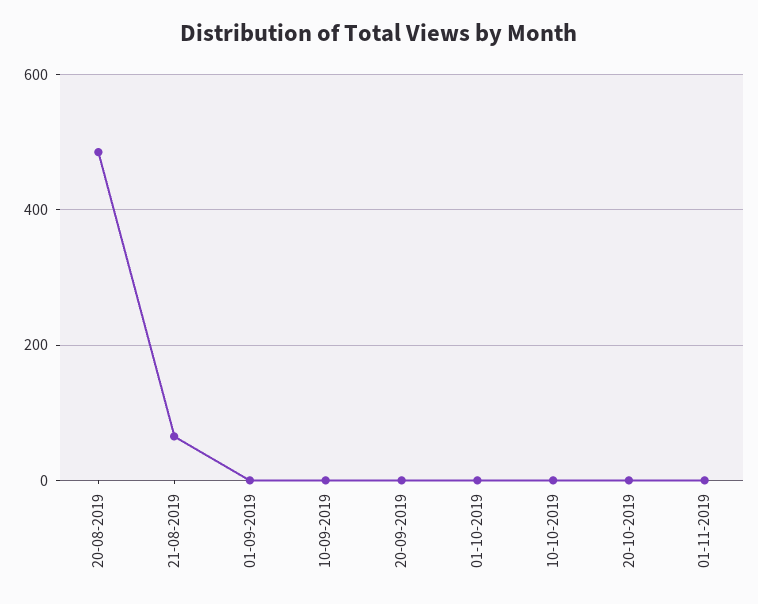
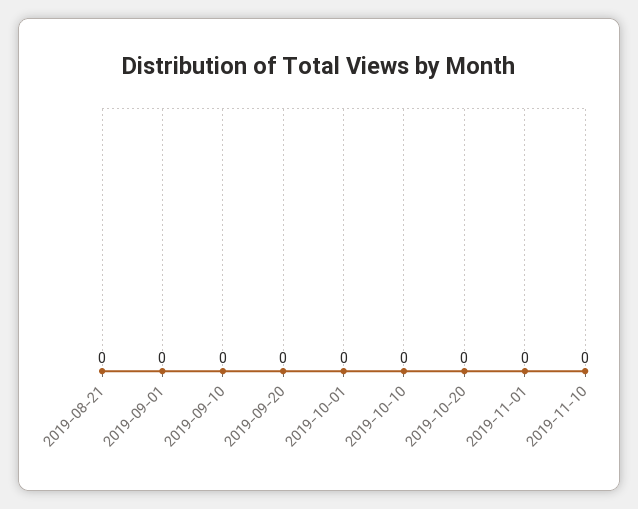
20-08-2019: 480 -> none
21-08-2019: 60 -> 0
2019-11-10: none -> 0

